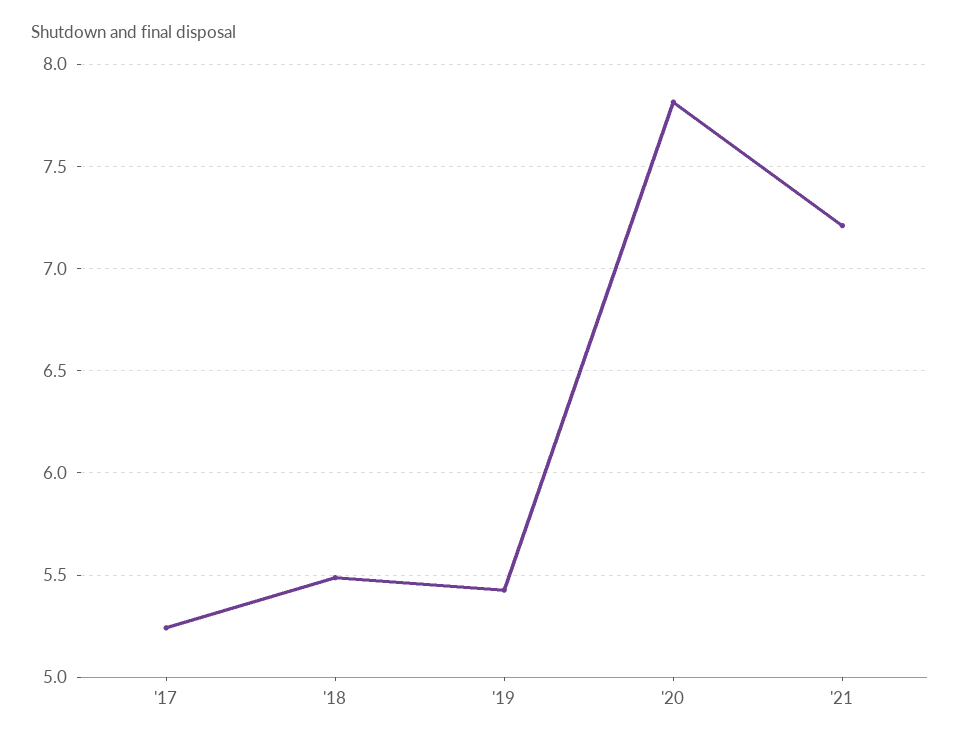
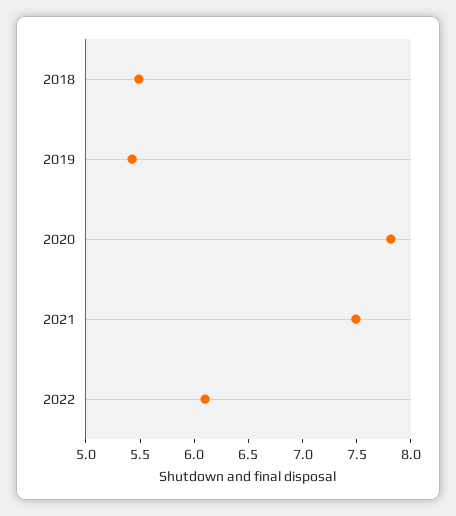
'17: 5.25 -> none
'21: 7.2 -> 7.5
2022: none -> 6.1

